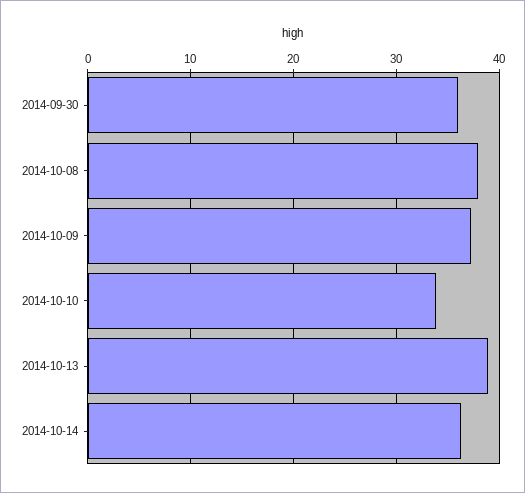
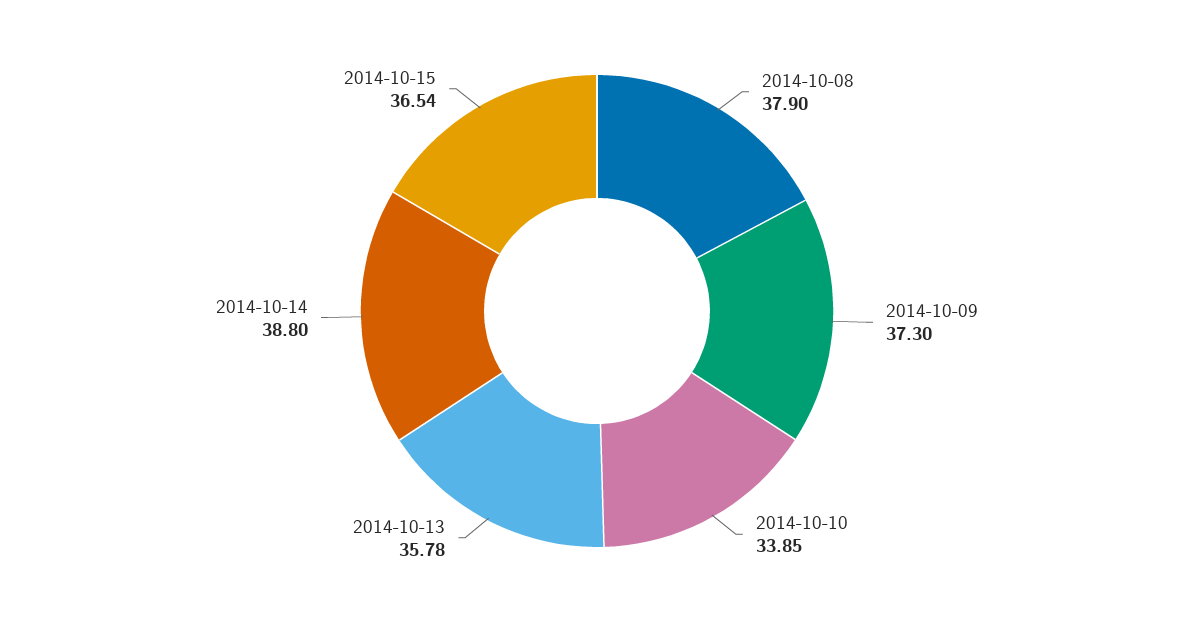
2014-09-30: 36 -> none
2014-10-13: 39 -> 35.78
2014-10-14: 36 -> 38.8
2014-10-15: none -> 36.54

